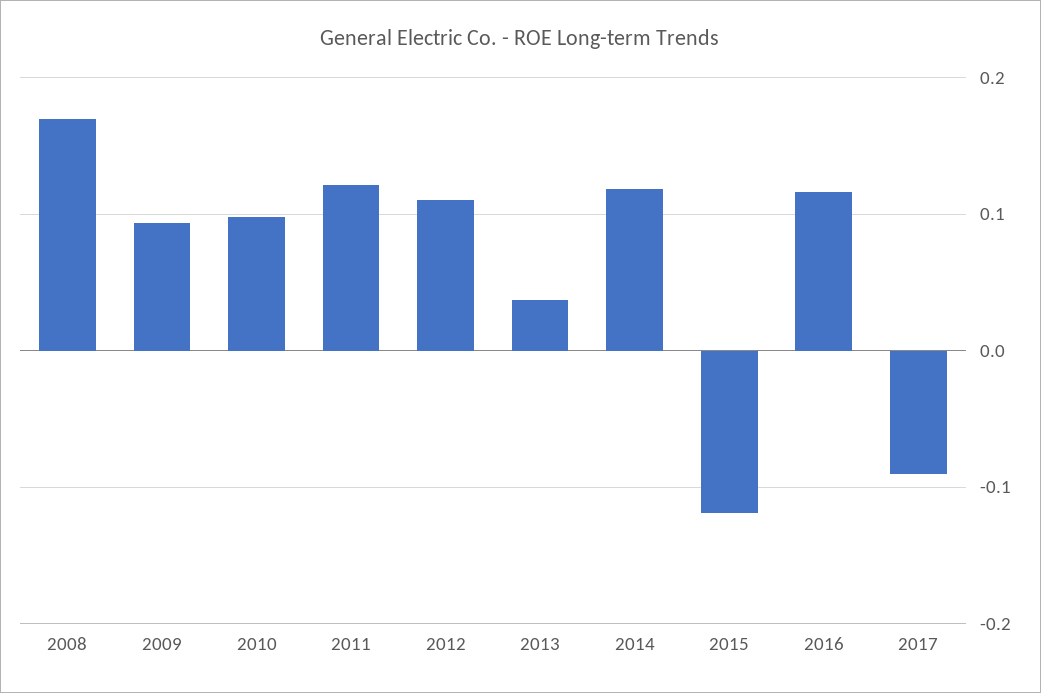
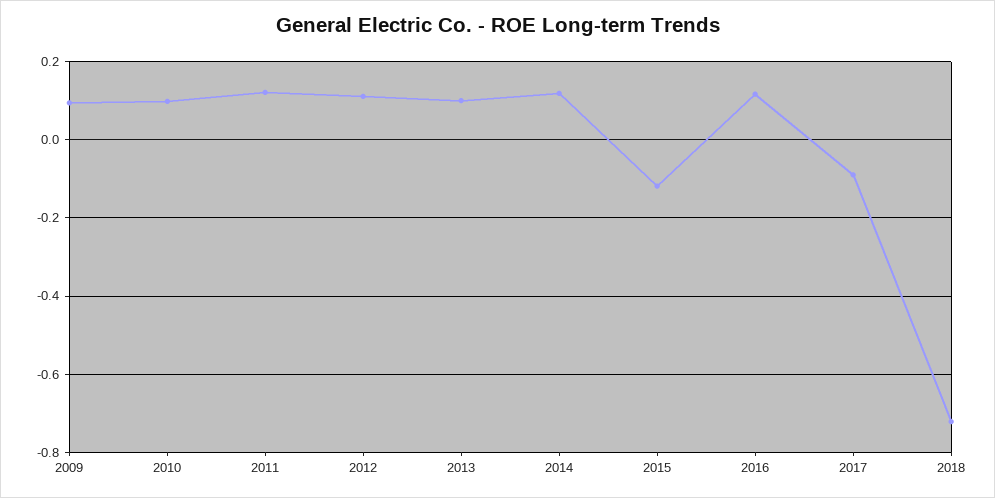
2008: 0.17 -> none
2013: 0.04 -> 0.1
2018: none -> -0.72

